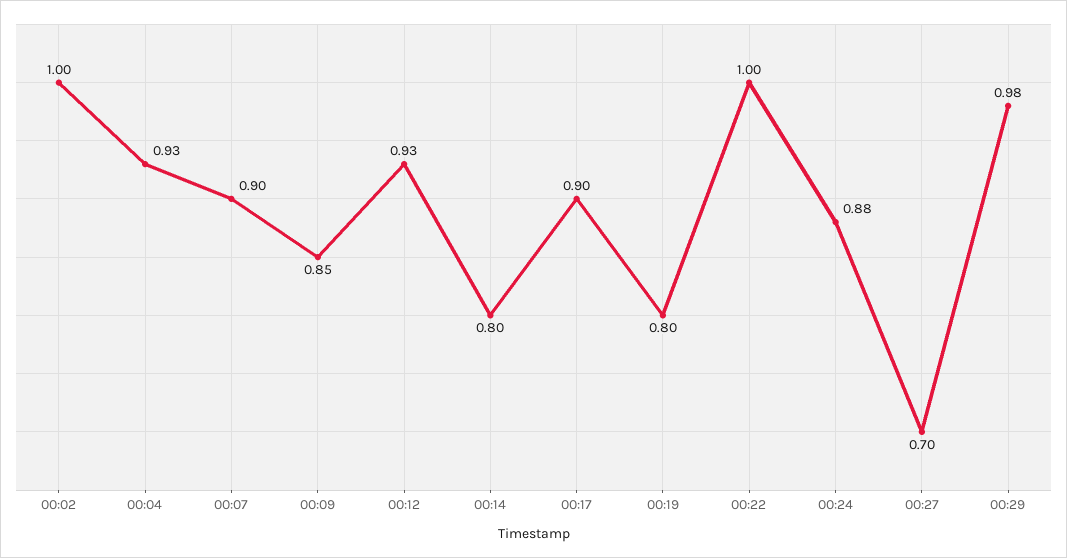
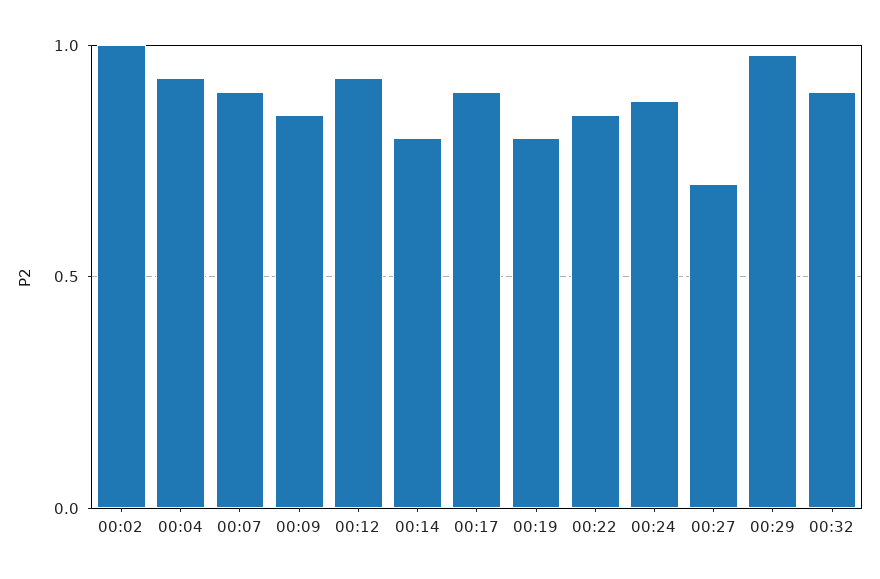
00:22: 1 -> 0.85
00:32: none -> 0.9

